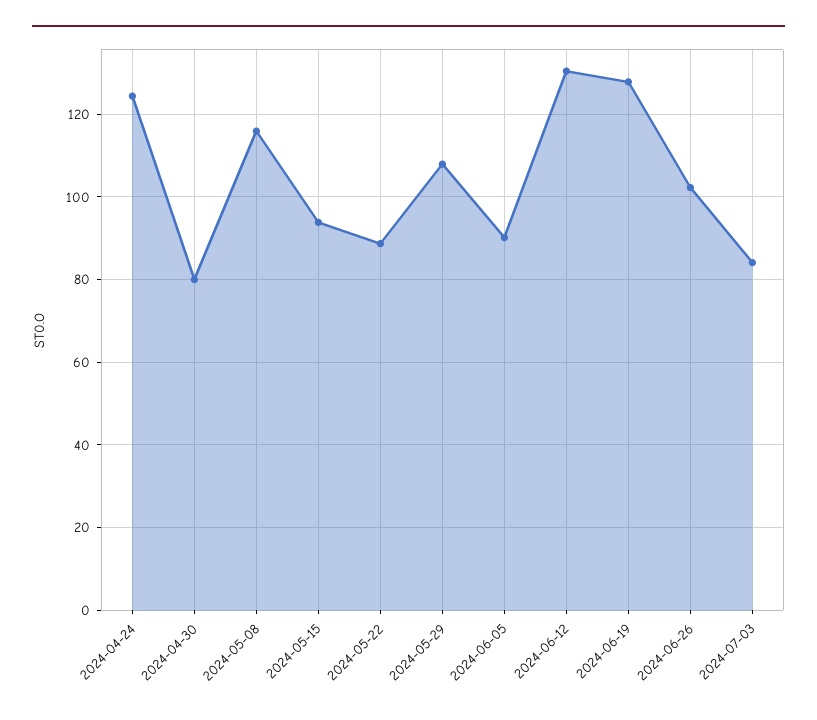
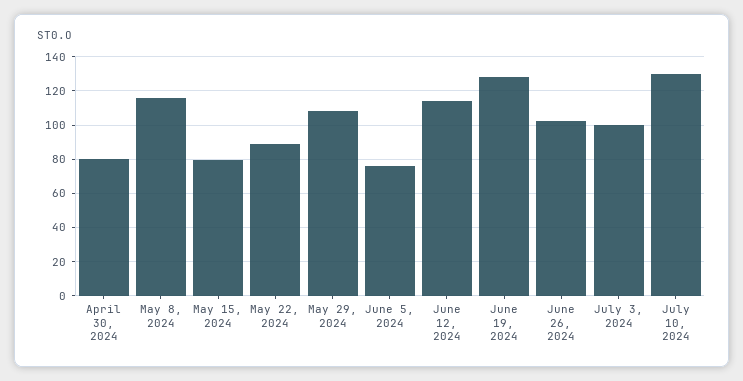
2024-04-24: 124 -> none
2024-05-15: 94 -> 80
2024-06-05: 90 -> 75
2024-06-12: 130 -> 115
2024-07-03: 84 -> 100
July 10, 2024: none -> 130

